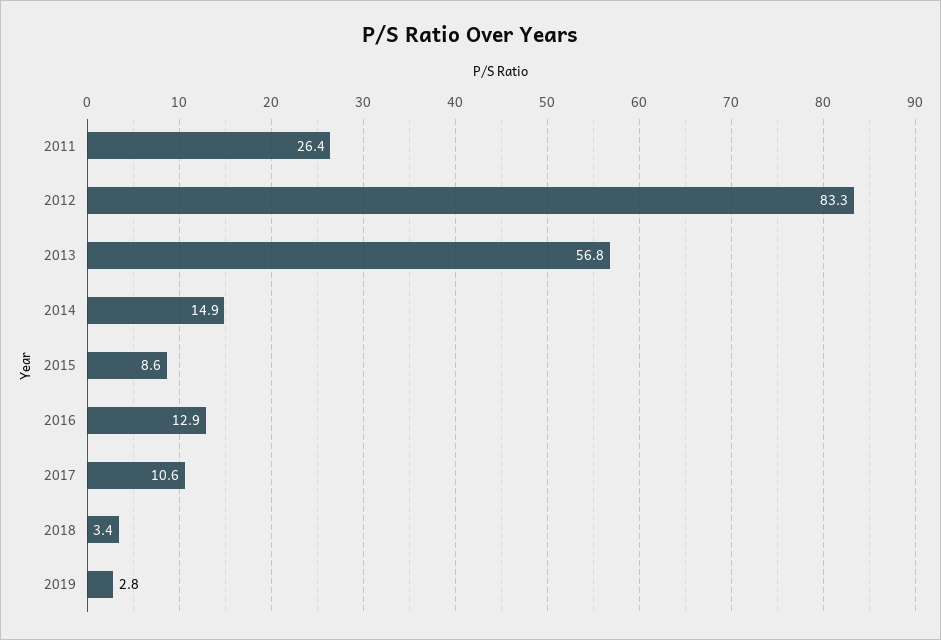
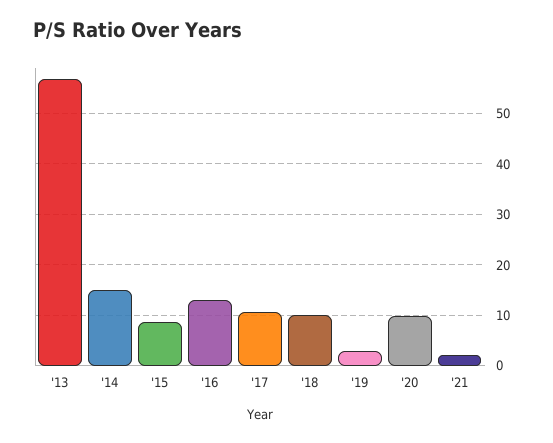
2011: 26.4 -> none
2012: 83.3 -> none
2018: 3.4 -> 10
'20: none -> 10
'21: none -> 2

